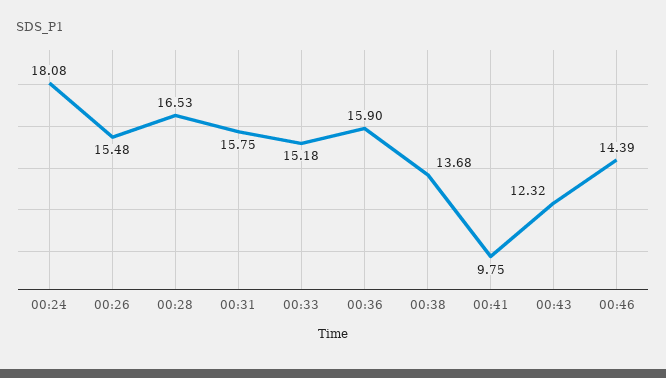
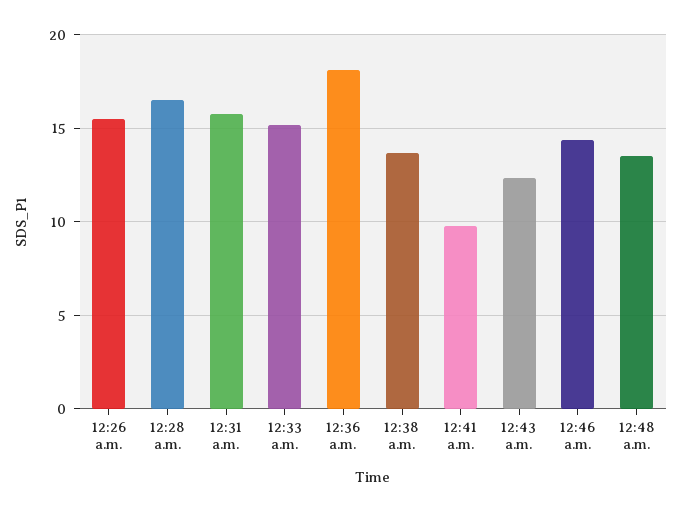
00:24: 18.08 -> none
00:36: 15.9 -> 18
12:48 a.m.: none -> 13.5

